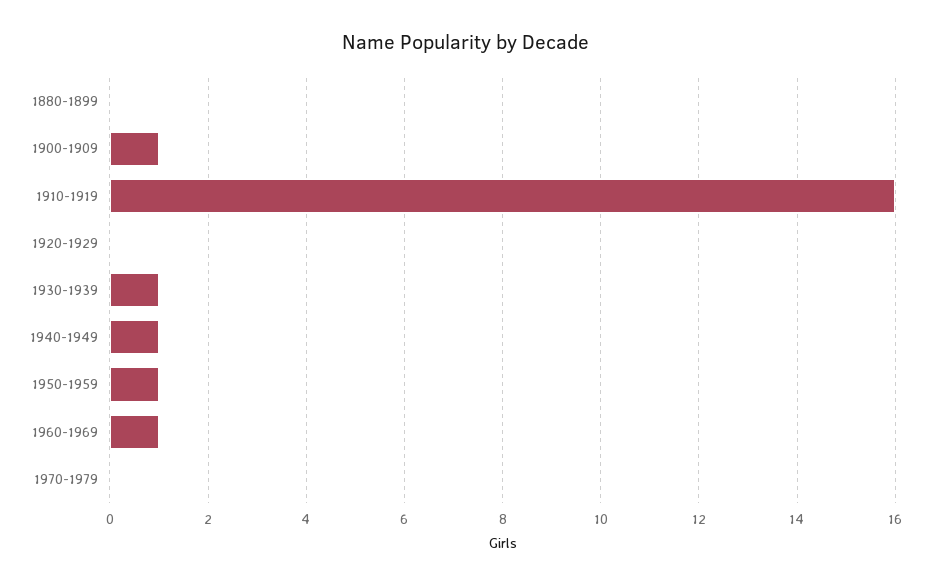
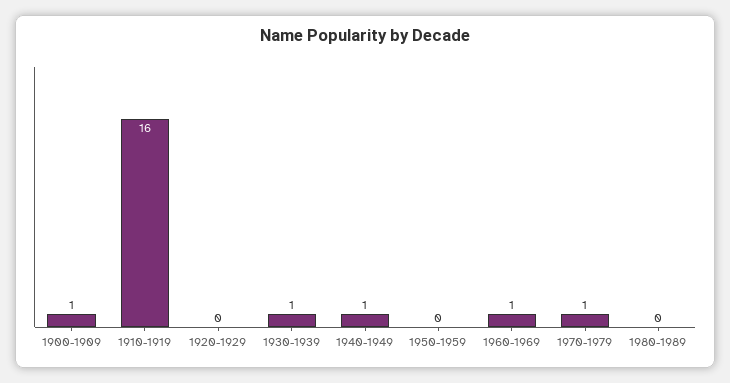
1880-1899: 0 -> none
1950-1959: 1 -> 0
1970-1979: 0 -> 1
1980-1989: none -> 0

